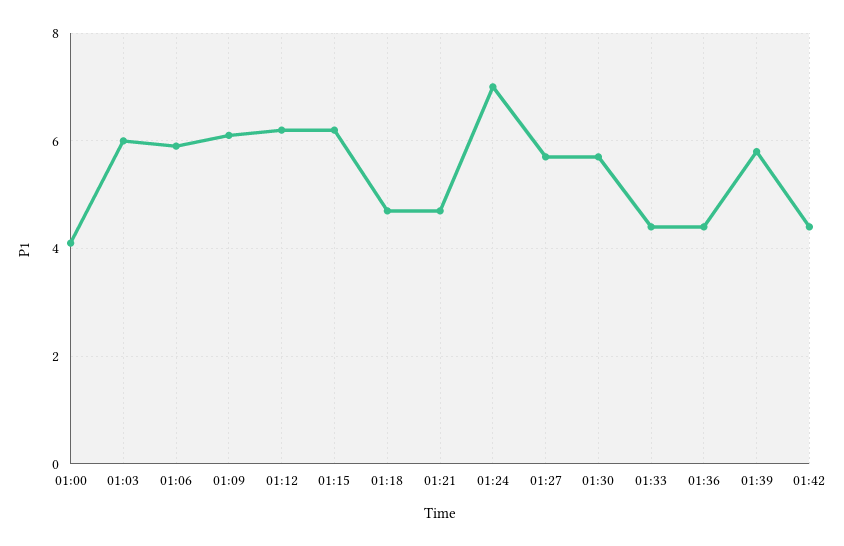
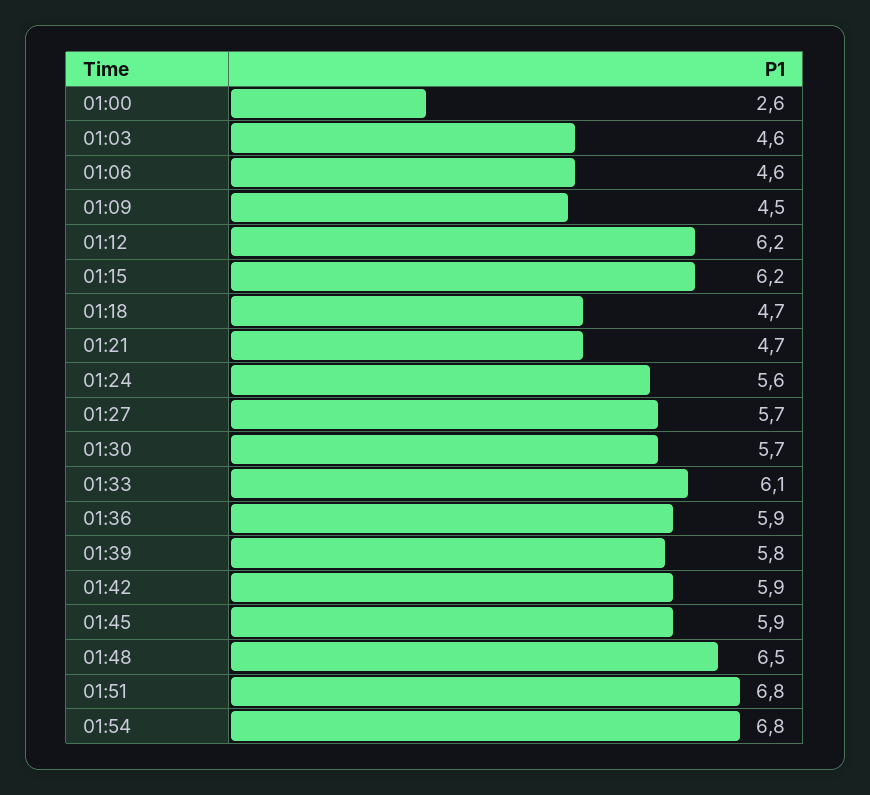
01:00: 4 -> 2.6
01:03: 6 -> 4.6
01:06: 6 -> 4.6
01:09: 6 -> 4.5
01:24: 7 -> 5.6
01:33: 4.5 -> 6.1
01:36: 4.5 -> 5.9
01:42: 4.5 -> 5.9
01:45: none -> 5.9
01:48: none -> 6.5
01:51: none -> 6.8
01:54: none -> 6.8

